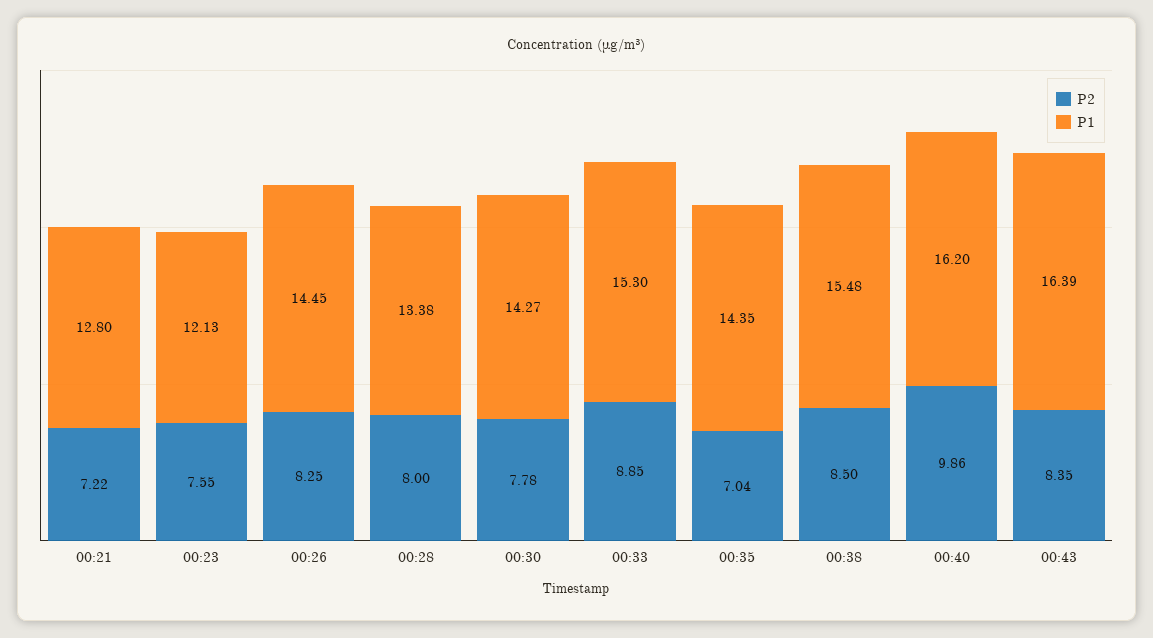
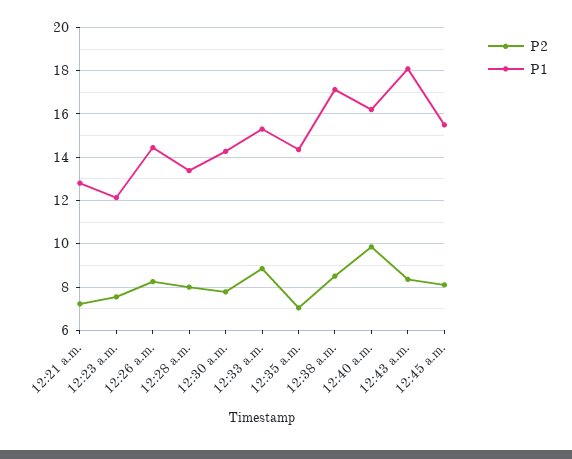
P1, 00:38: 15.48 -> 17
P1, 00:43: 16.39 -> 18
P2, 12:45 a.m.: none -> 8
P1, 12:45 a.m.: none -> 15.5

